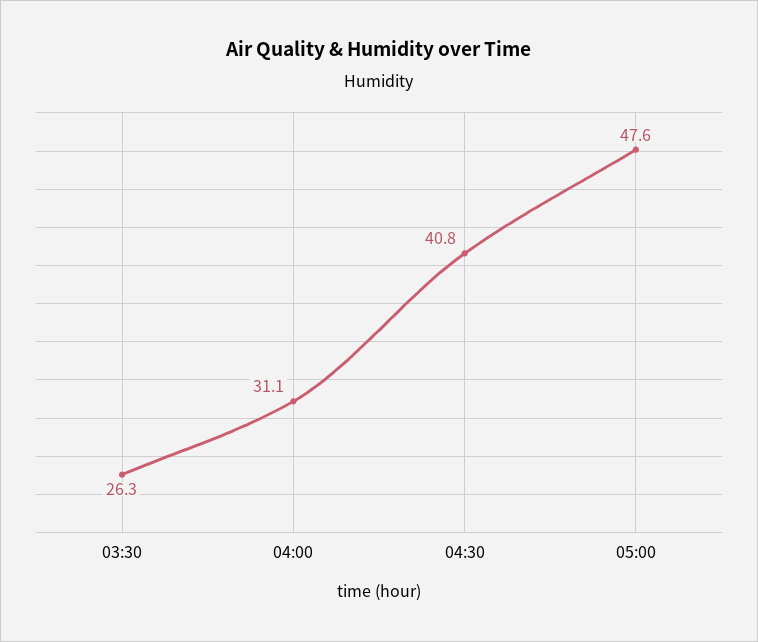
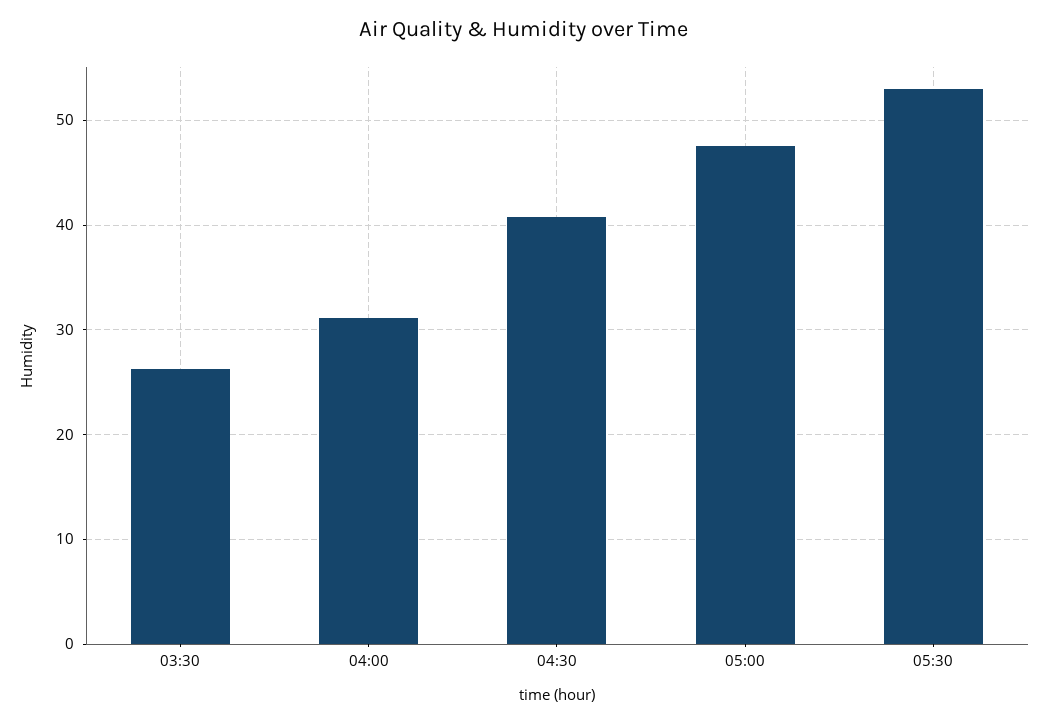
05:30: none -> 53

